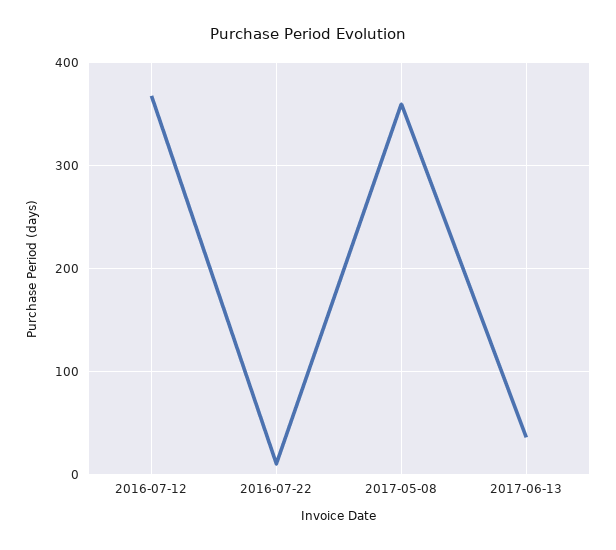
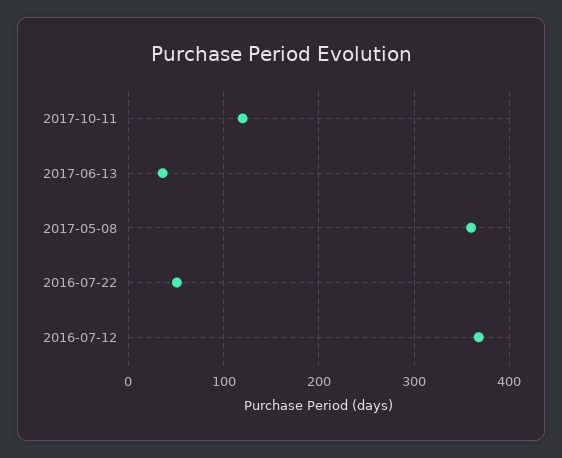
2016-07-22: 10 -> 50
2017-10-11: none -> 120

